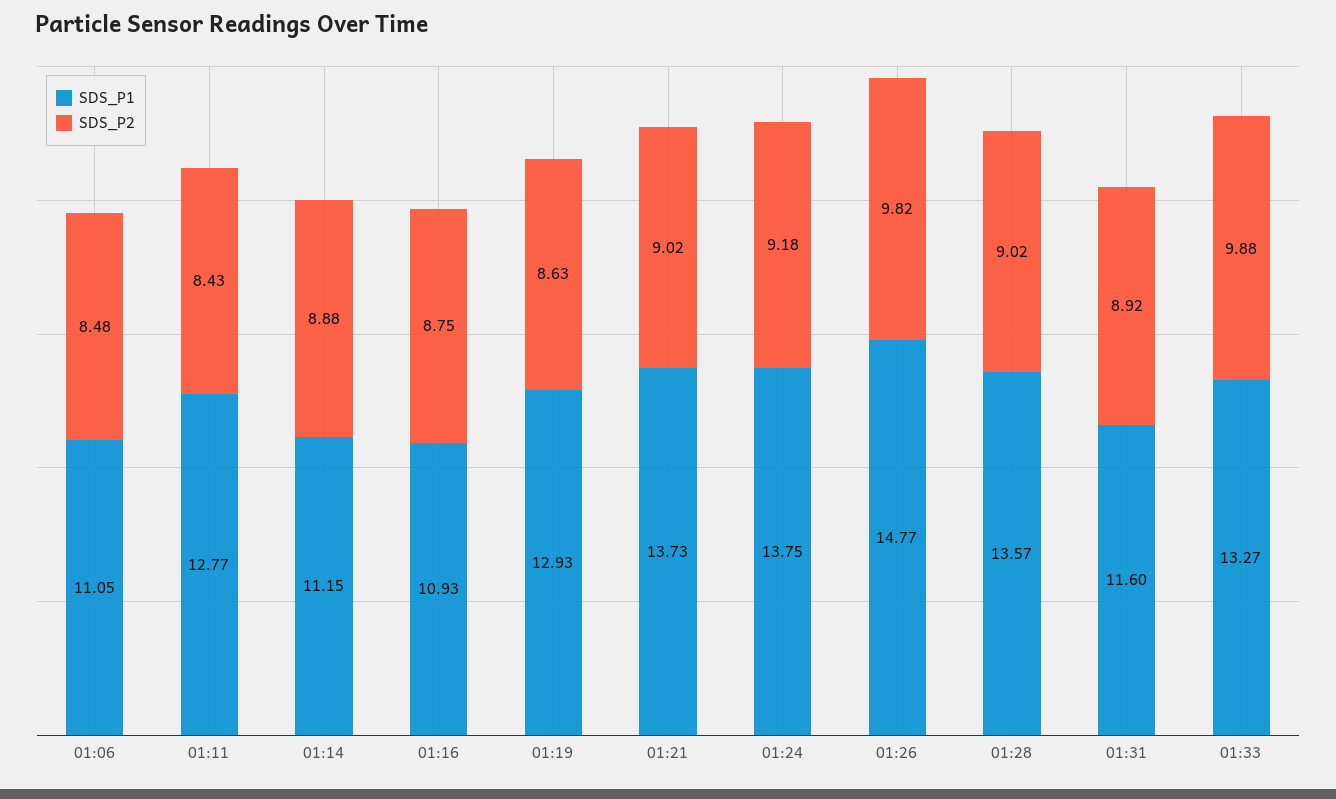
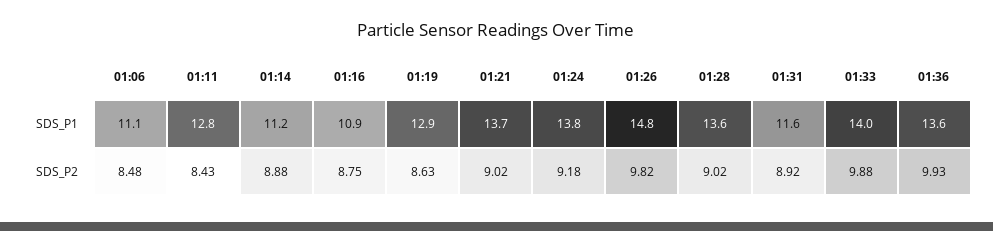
SDS_P1, 01:33: 13.27 -> 14
SDS_P1, 01:36: none -> 13.6
SDS_P2, 01:36: none -> 9.93

